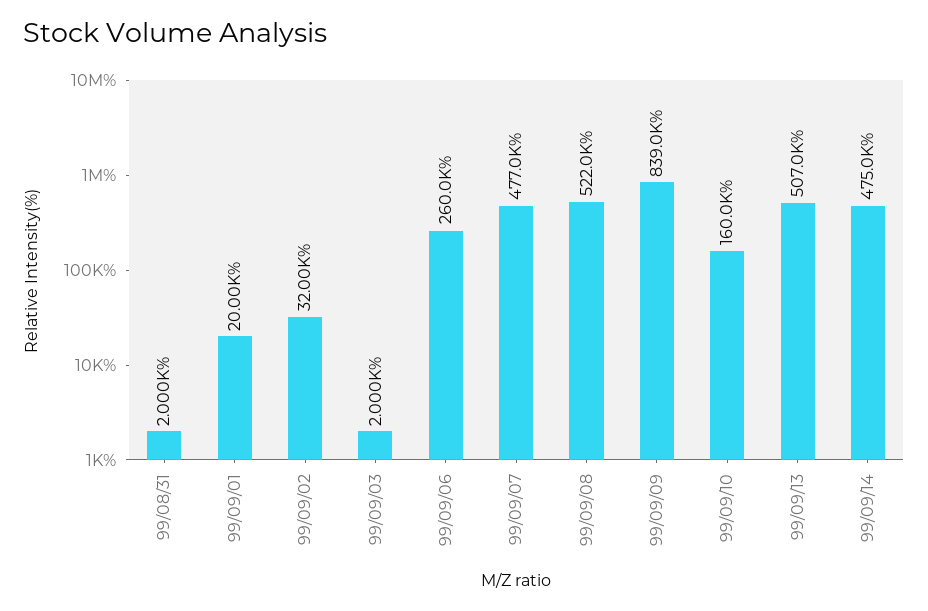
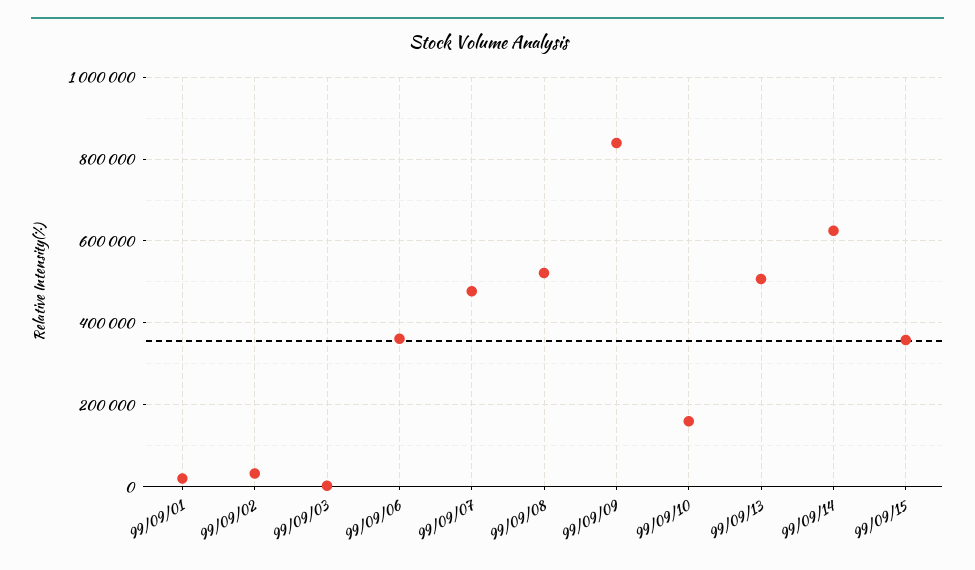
99/08/31: 2000 -> none
99/09/06: 260000 -> 360000
99/09/14: 475000 -> 620000
99/09/15: none -> 360000

